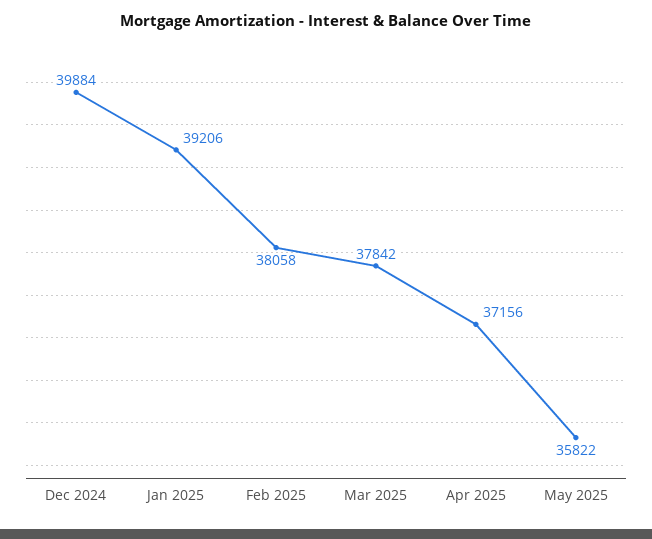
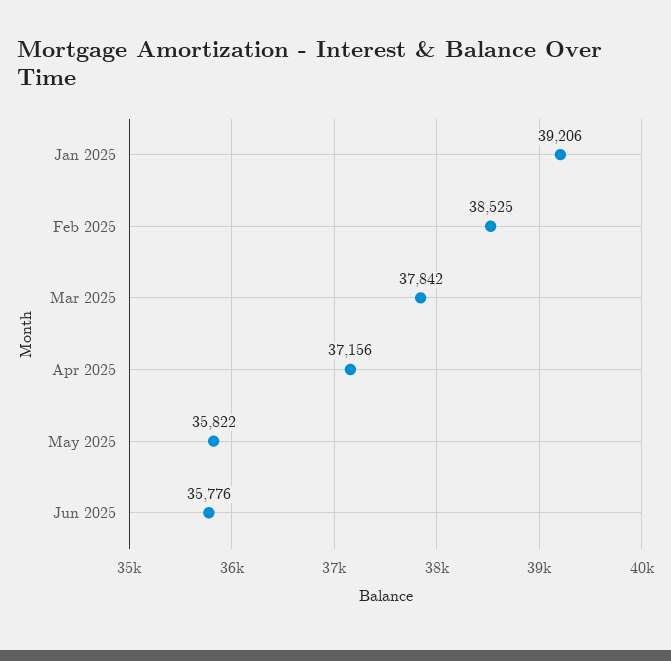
Dec 2024: 39884 -> none
Feb 2025: 38058 -> 38525
Jun 2025: none -> 35776

